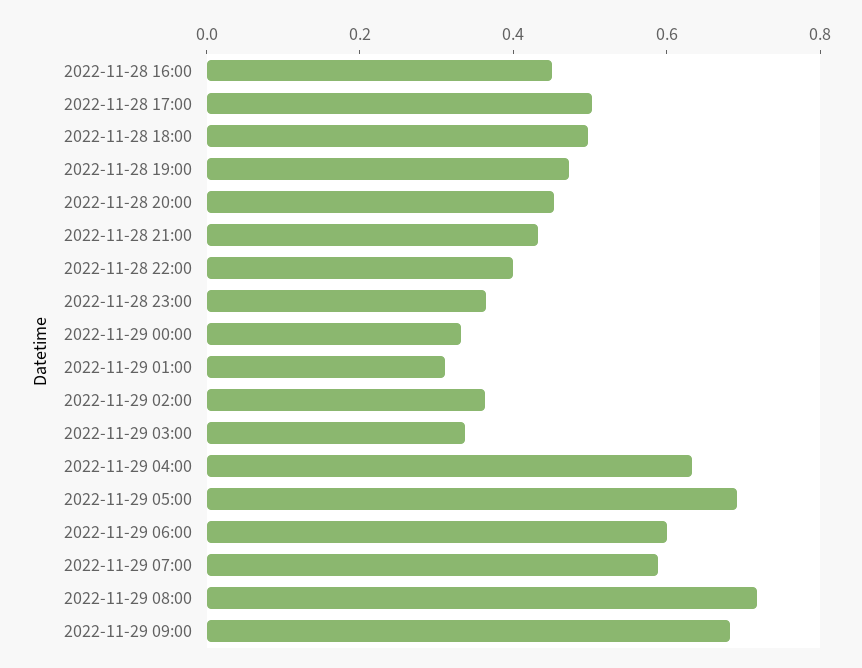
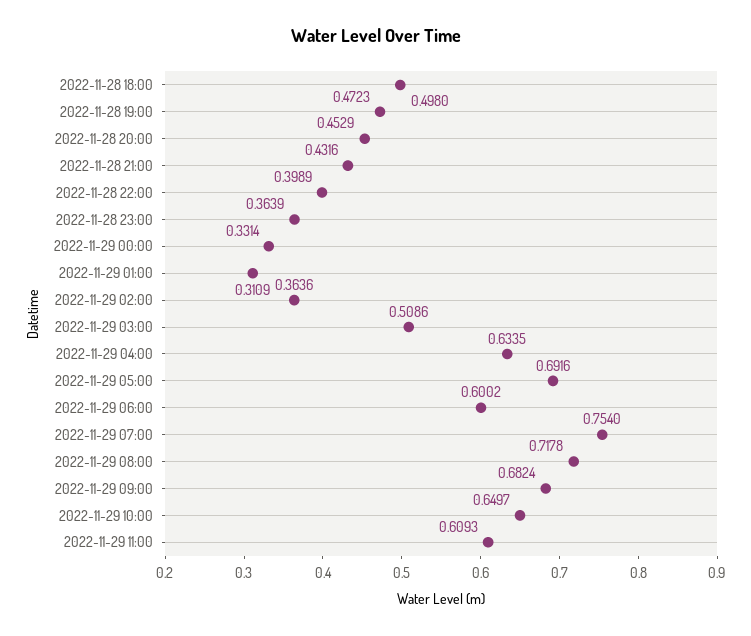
2022-11-28 16:00: 0.45 -> none
2022-11-28 17:00: 0.5 -> none
2022-11-29 03:00: 0.35 -> 0.5086
2022-11-29 07:00: 0.6 -> 0.754
2022-11-29 10:00: none -> 0.6497
2022-11-29 11:00: none -> 0.6093

